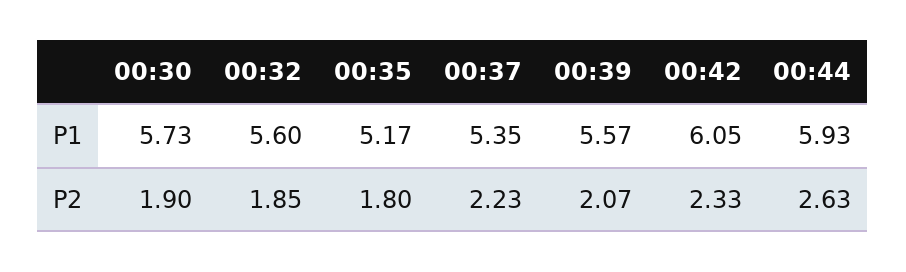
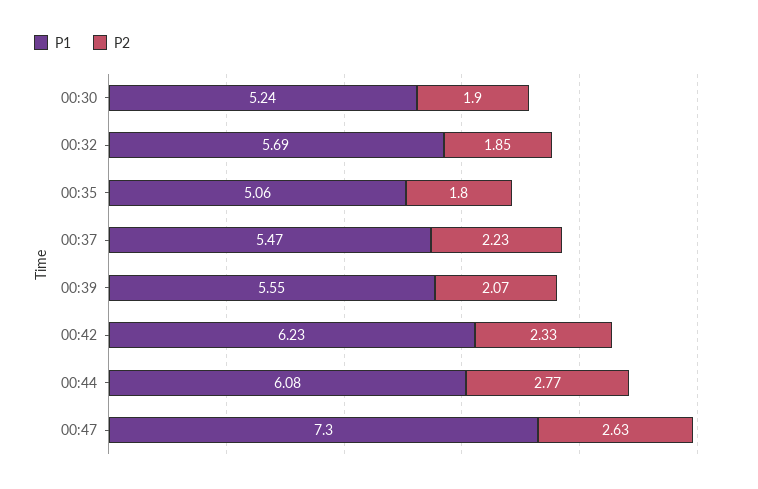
P1, 00:30: 5.73 -> 5.24
P1, 00:32: 5.6 -> 5.69
P1, 00:35: 5.17 -> 5.06
P1, 00:37: 5.35 -> 5.47
P1, 00:39: 5.57 -> 5.55
P1, 00:42: 6.05 -> 6.23
P1, 00:44: 5.93 -> 6.08
P2, 00:44: 2.63 -> 2.77
P1, 00:47: none -> 7.3
P2, 00:47: none -> 2.63

